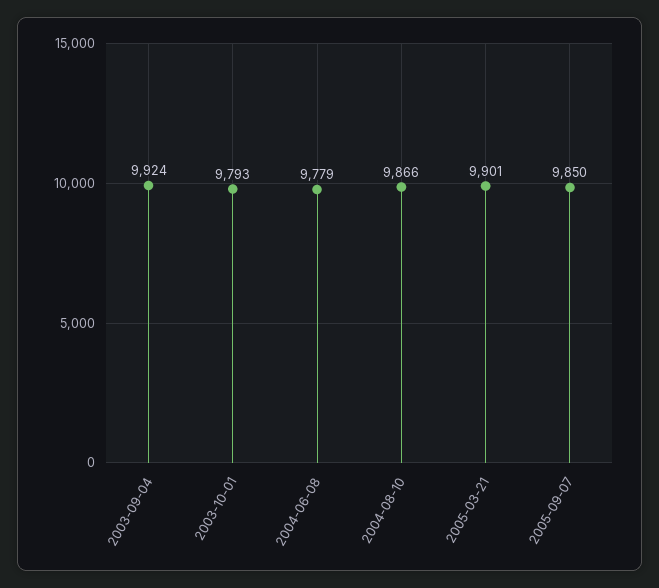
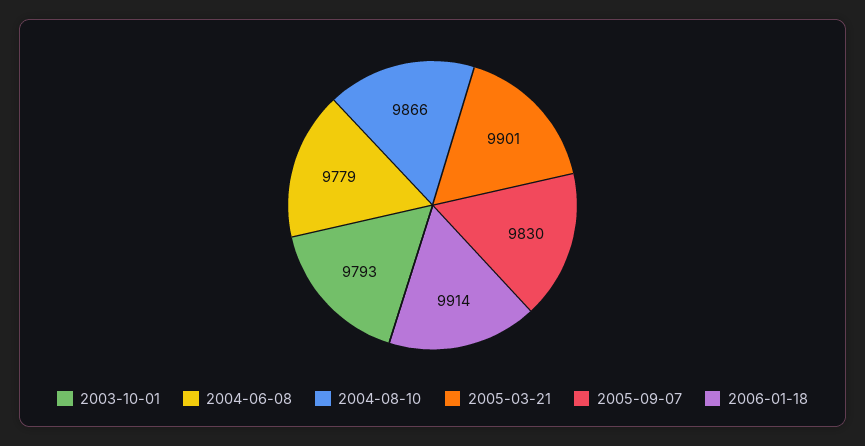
2003-09-04: 9924 -> none
2005-09-07: 9850 -> 9830
2006-01-18: none -> 9914

